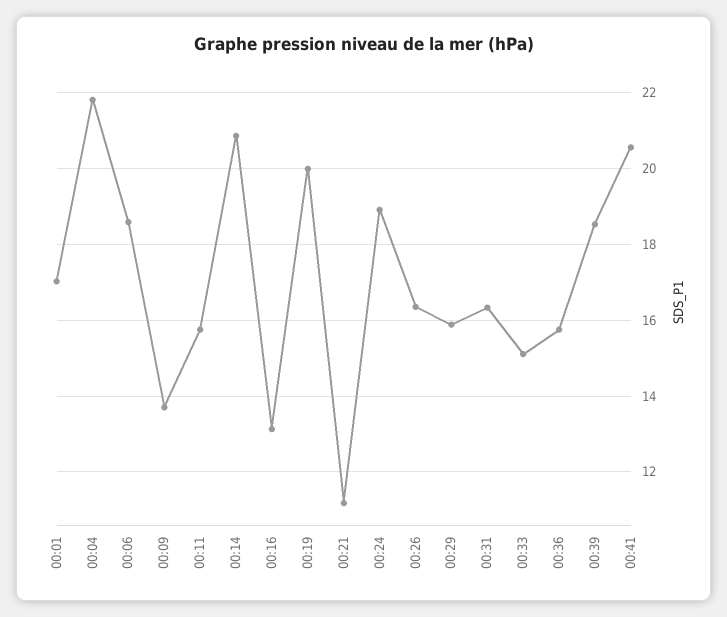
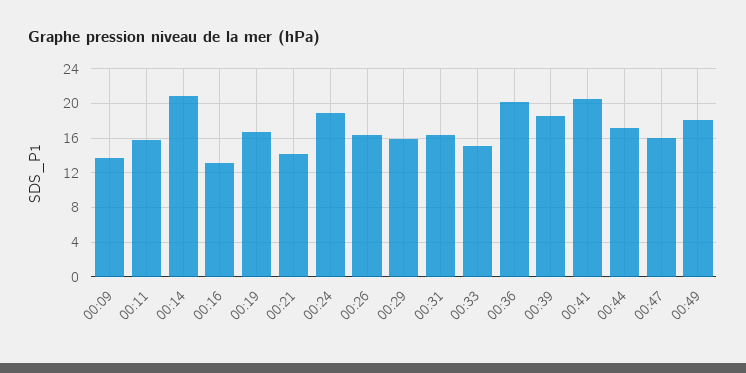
00:01: 17 -> none
00:04: 21.8 -> none
00:06: 18.6 -> none
00:19: 20 -> 17
00:21: 11.2 -> 14
00:36: 15.8 -> 20
00:44: none -> 17
00:47: none -> 16
00:49: none -> 18

